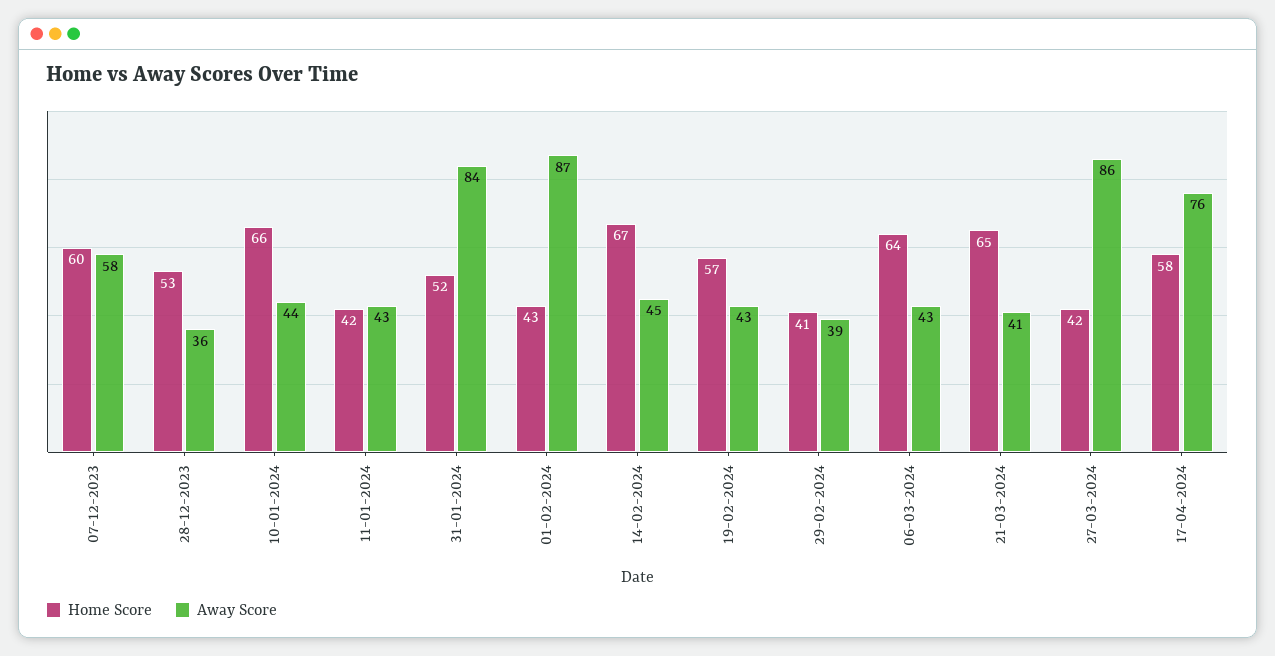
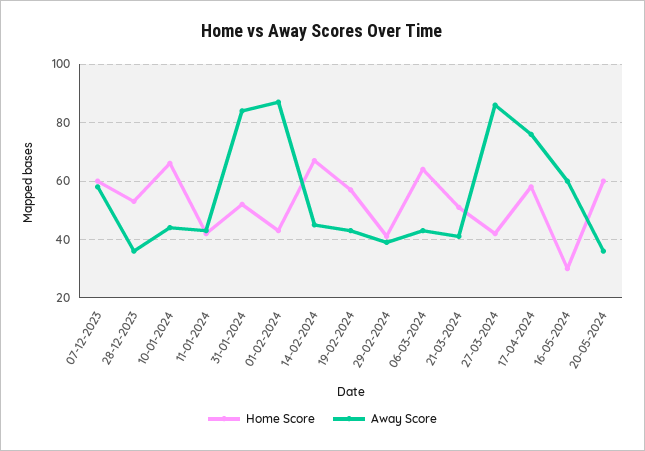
Home Score, 21-03-2024: 65 -> 50
Home Score, 16-05-2024: none -> 30
Away Score, 16-05-2024: none -> 60
Home Score, 20-05-2024: none -> 60
Away Score, 20-05-2024: none -> 35

